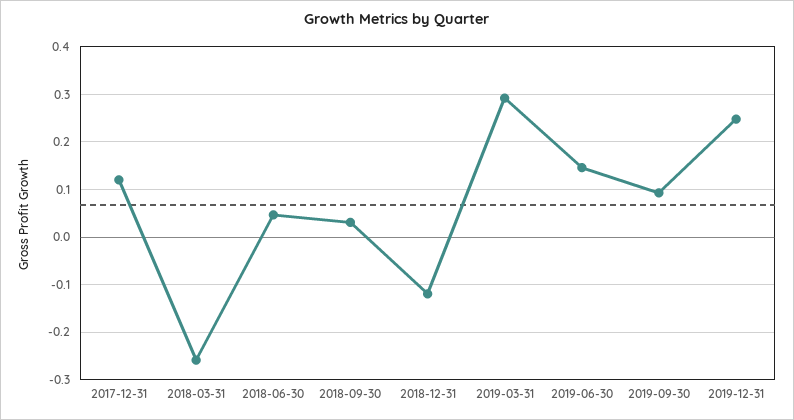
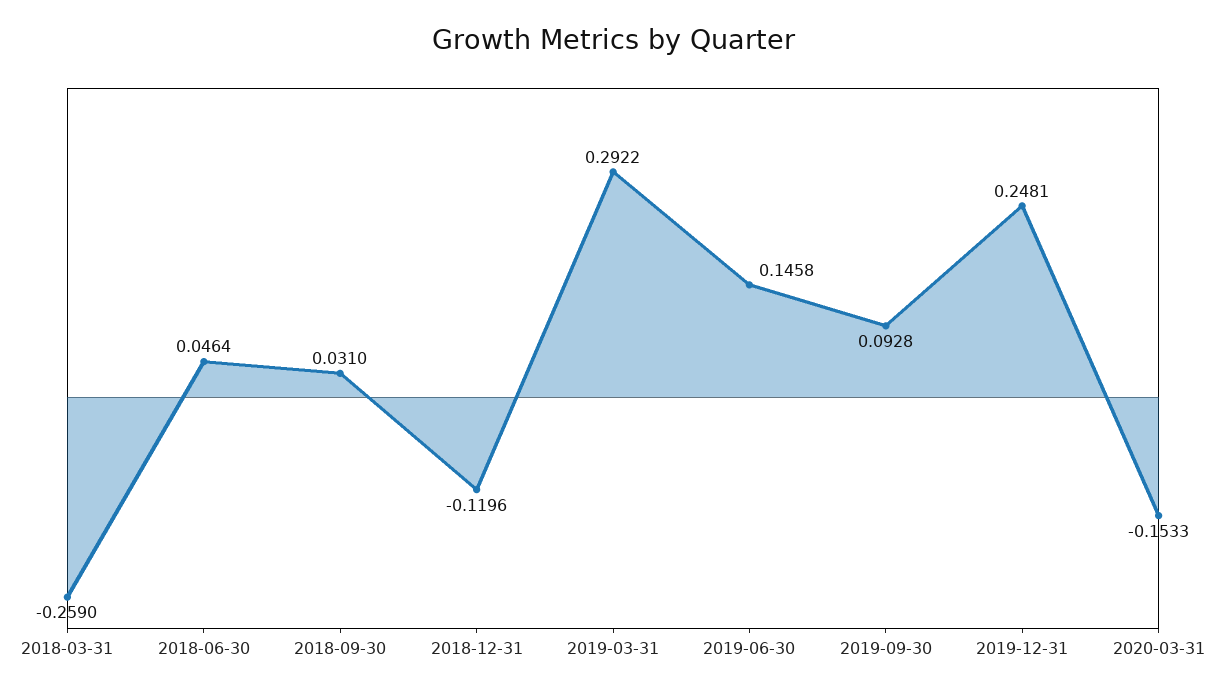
2017-12-31: 0.12 -> none
2020-03-31: none -> -0.1533

